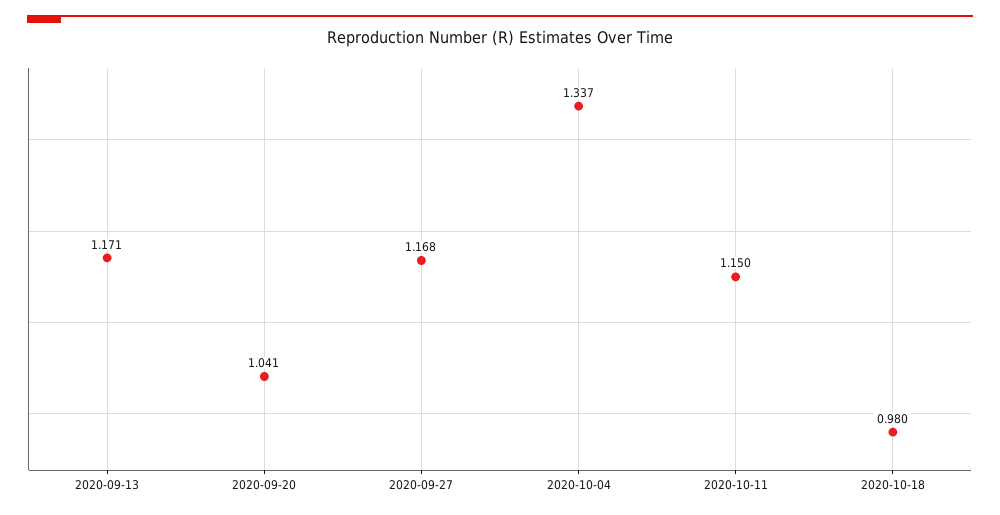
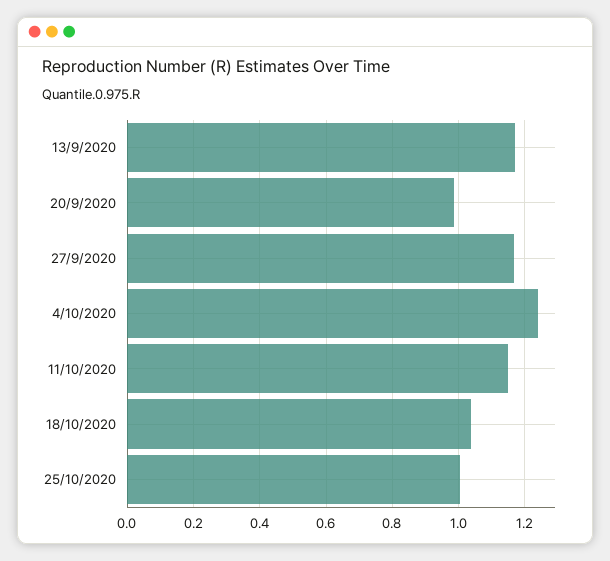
2020-09-20: 1.041 -> 0.98
2020-10-04: 1.337 -> 1.24
2020-10-18: 0.98 -> 1.04
25/10/2020: none -> 1

